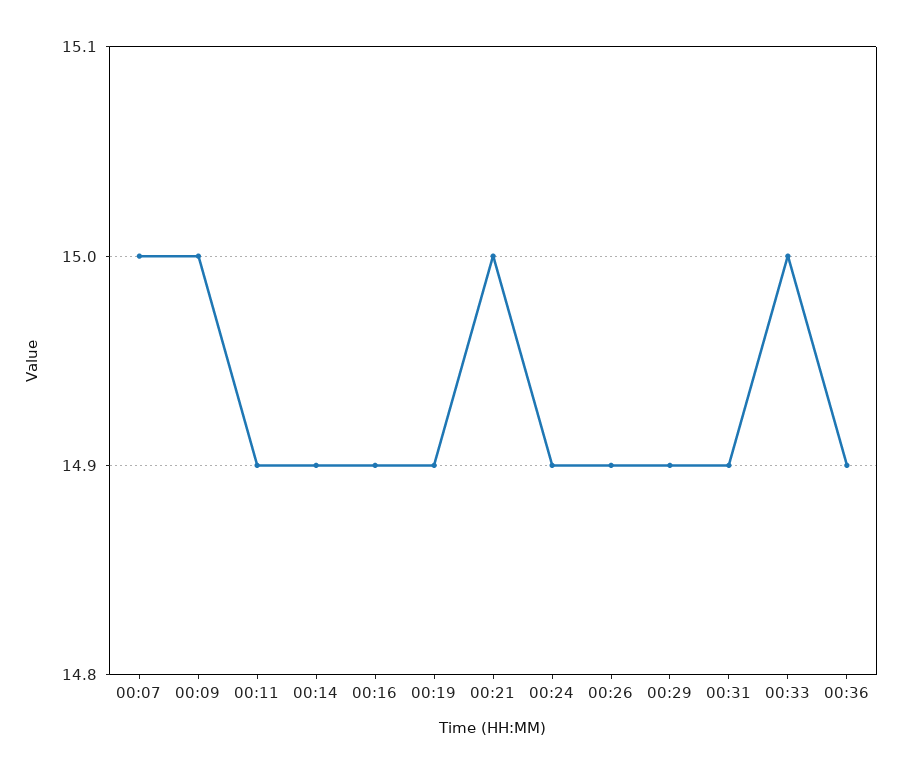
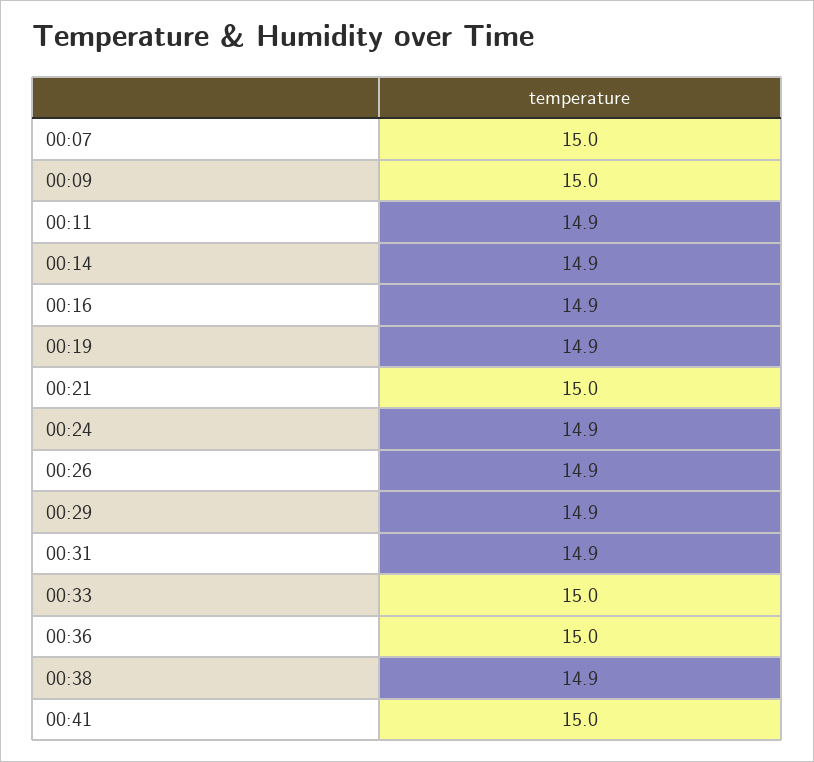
00:36: 14.9 -> 15
00:38: none -> 14.9
00:41: none -> 15

